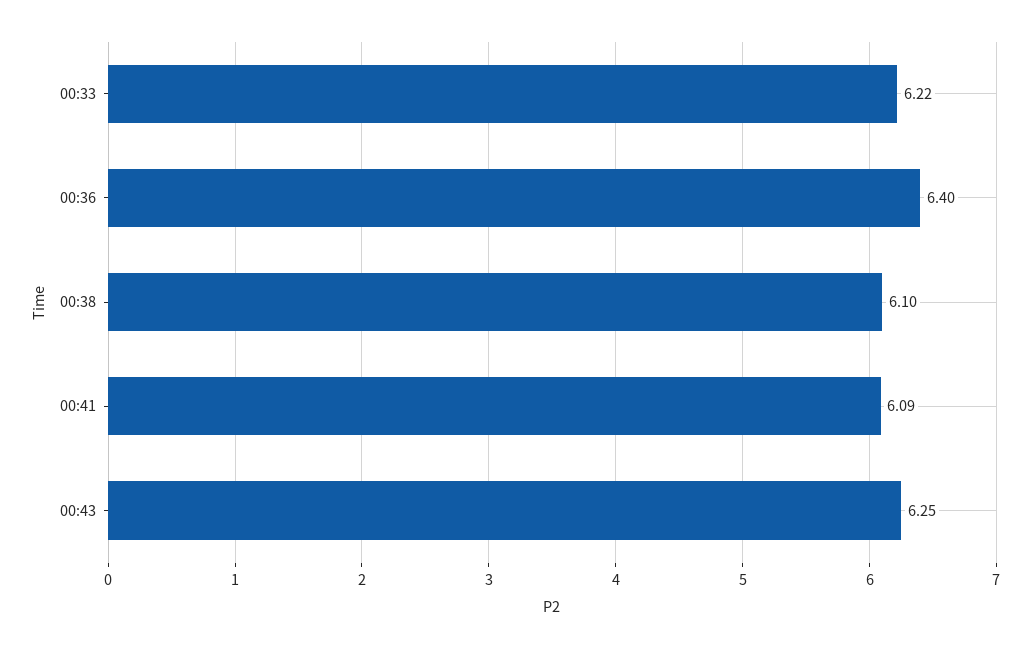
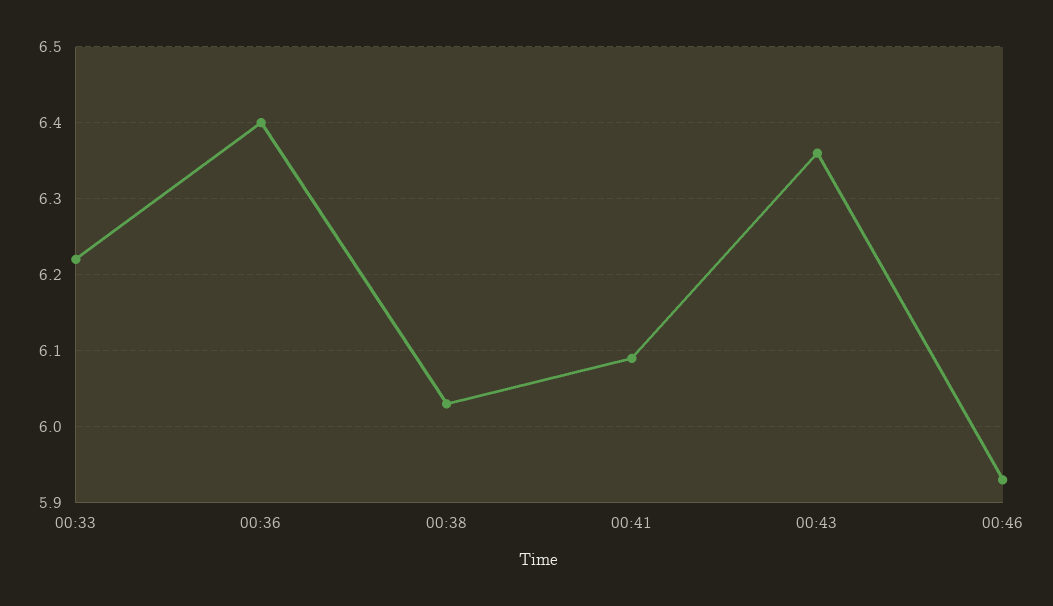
00:38: 6.1 -> 6.03
00:43: 6.25 -> 6.36
00:46: none -> 5.93

